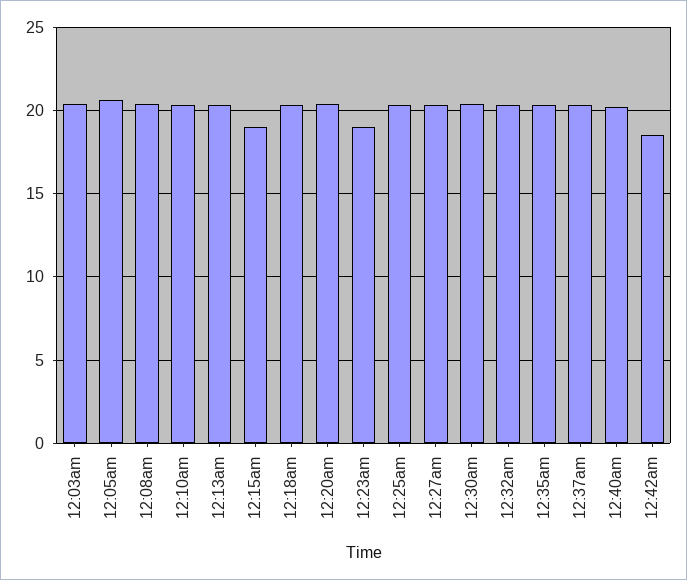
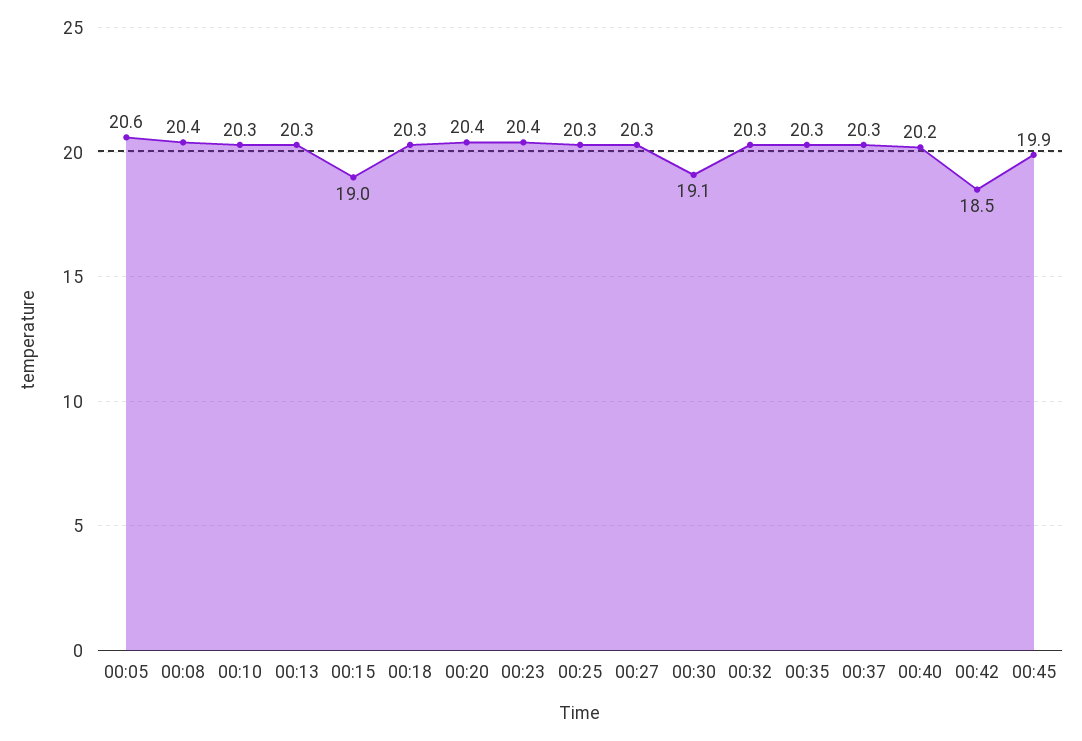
12:03am: 20.5 -> none
12:23am: 19 -> 20.4
12:30am: 20.5 -> 19.1
00:45: none -> 19.9

